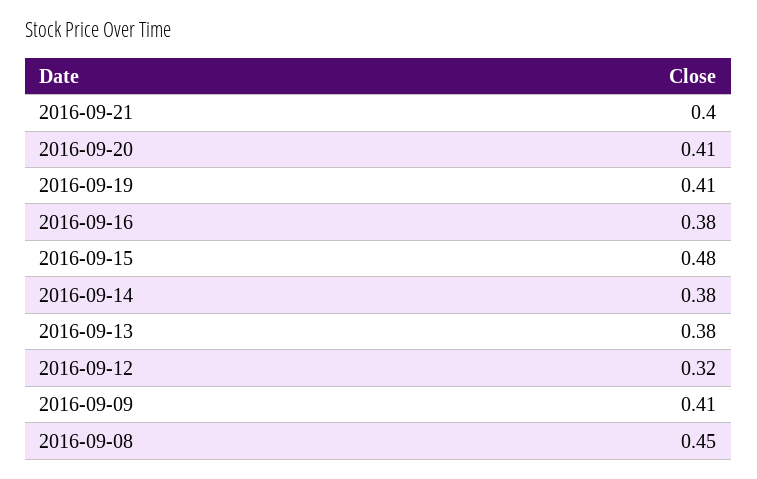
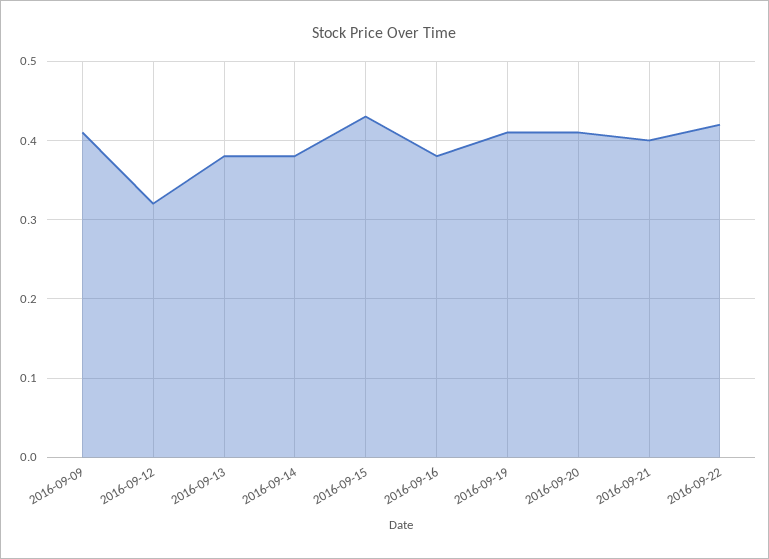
2016-09-15: 0.48 -> 0.43
2016-09-08: 0.45 -> none
2016-09-22: none -> 0.42

